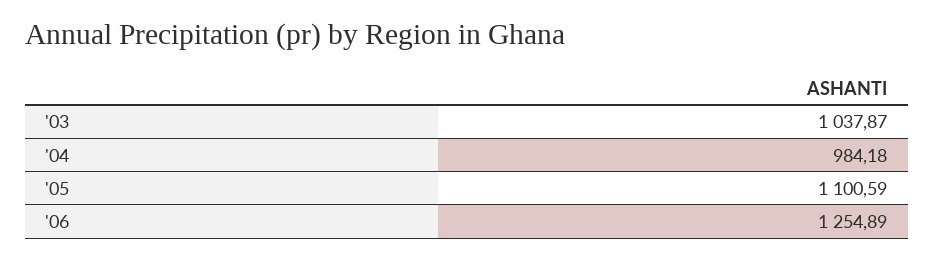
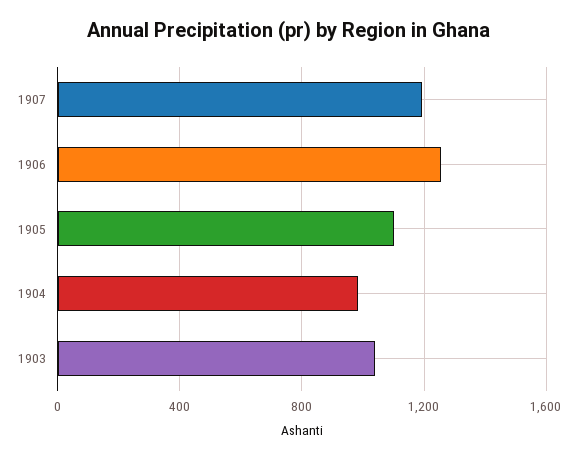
1907: none -> 1200

